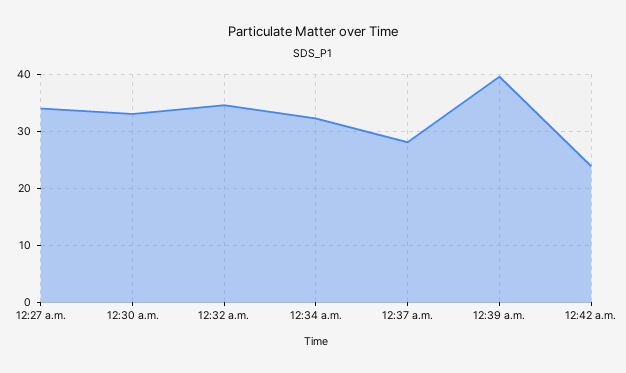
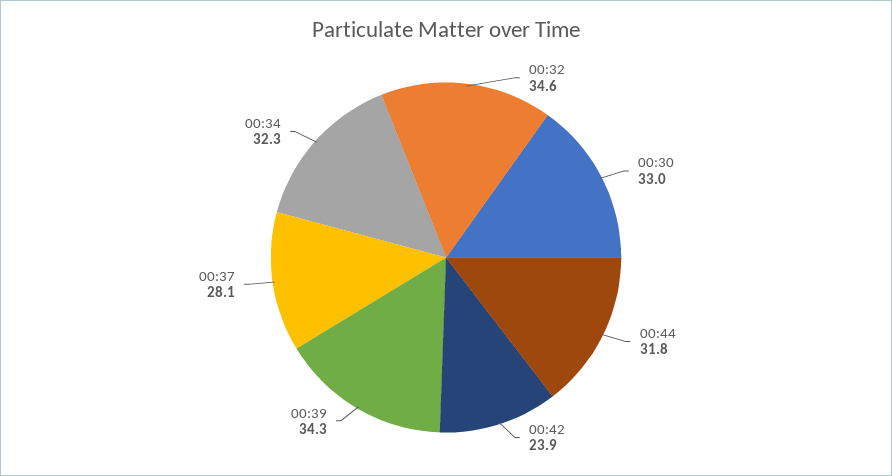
12:27 a.m.: 34 -> none
12:39 a.m.: 40 -> 34.3
00:44: none -> 31.8

